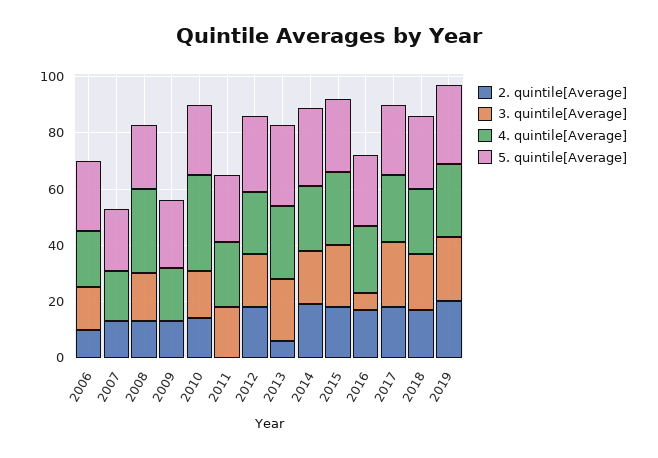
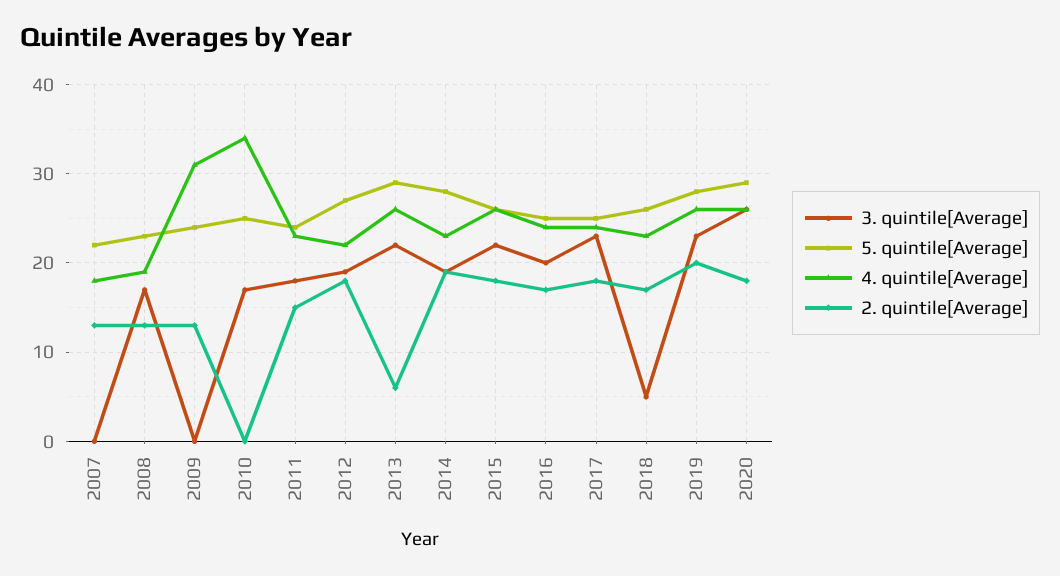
2. quintile[Average], 2006: 10 -> none
3. quintile[Average], 2006: 15 -> none
4. quintile[Average], 2006: 20 -> none
5. quintile[Average], 2006: 25 -> none
4. quintile[Average], 2008: 30 -> 19
4. quintile[Average], 2009: 20 -> 31
2. quintile[Average], 2010: 15 -> 0
2. quintile[Average], 2011: 0 -> 15
3. quintile[Average], 2016: 5 -> 20
3. quintile[Average], 2018: 20 -> 5
3. quintile[Average], 2020: none -> 26
5. quintile[Average], 2020: none -> 29
4. quintile[Average], 2020: none -> 26
2. quintile[Average], 2020: none -> 18

